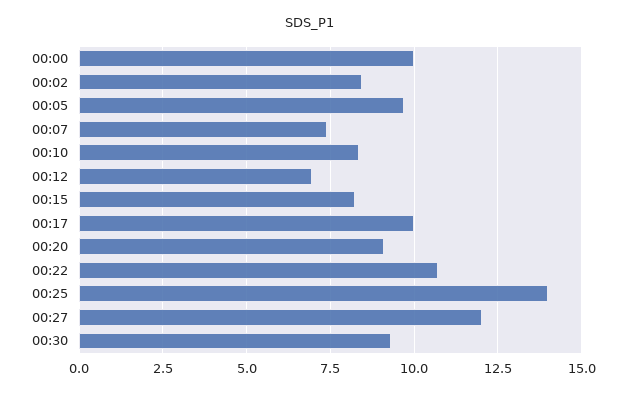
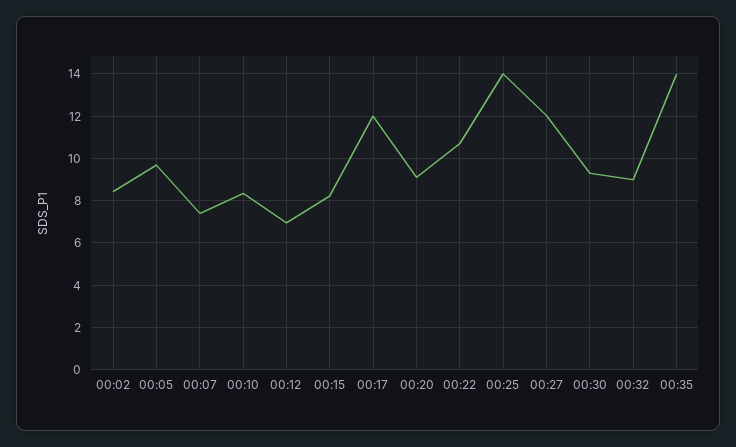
00:00: 10 -> none
00:17: 10 -> 12
00:32: none -> 9
00:35: none -> 14

